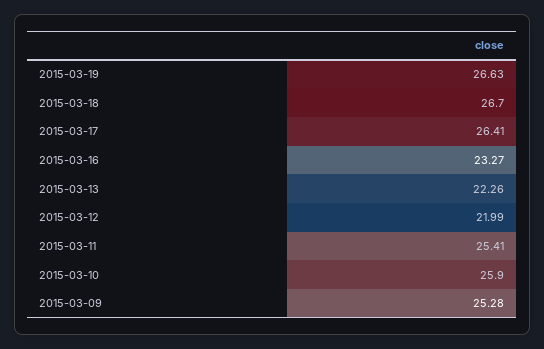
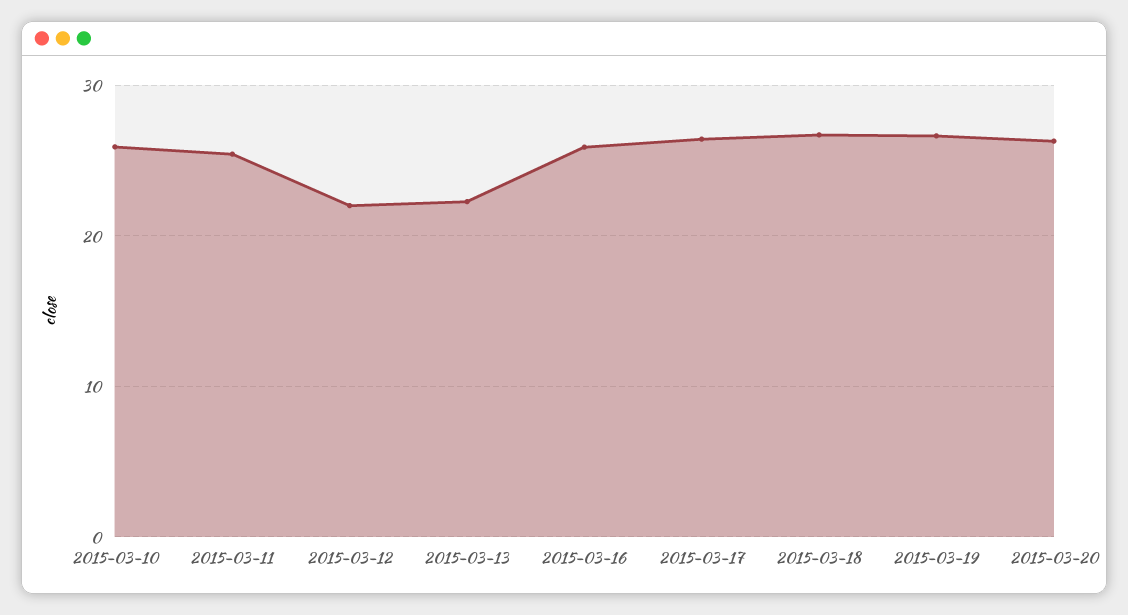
2015-03-16: 23.27 -> 26
2015-03-09: 25.28 -> none
2015-03-20: none -> 26

